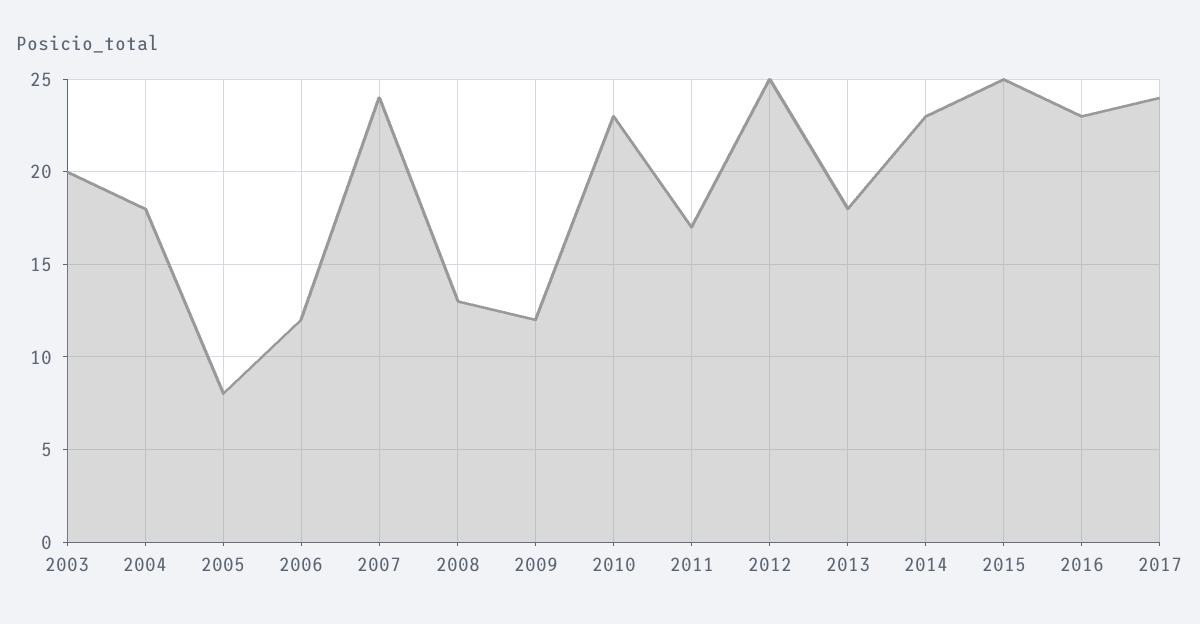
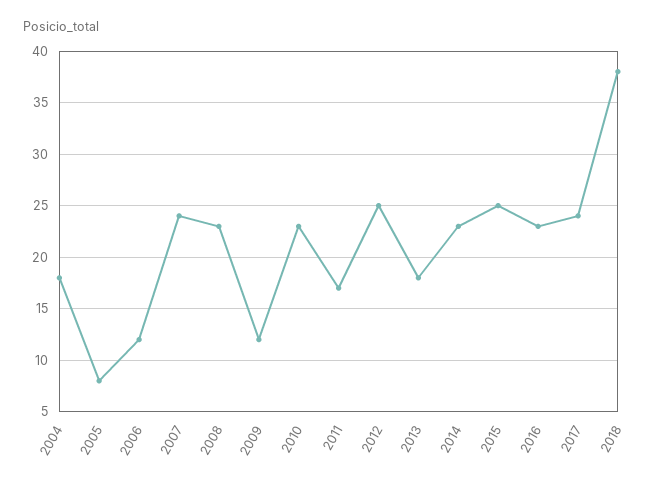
2003: 20 -> none
2008: 13 -> 23
2018: none -> 38

